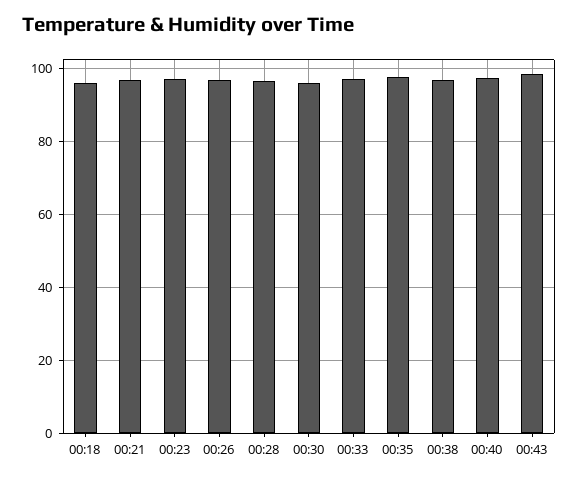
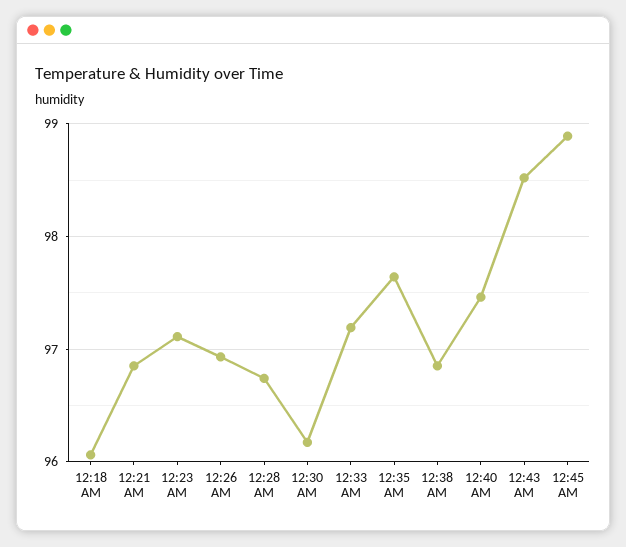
12:45 AM: none -> 98.9

